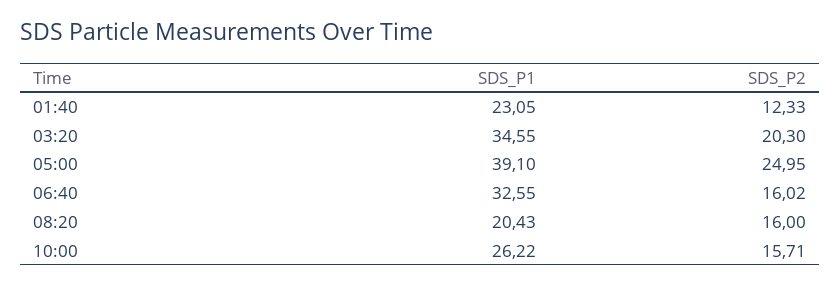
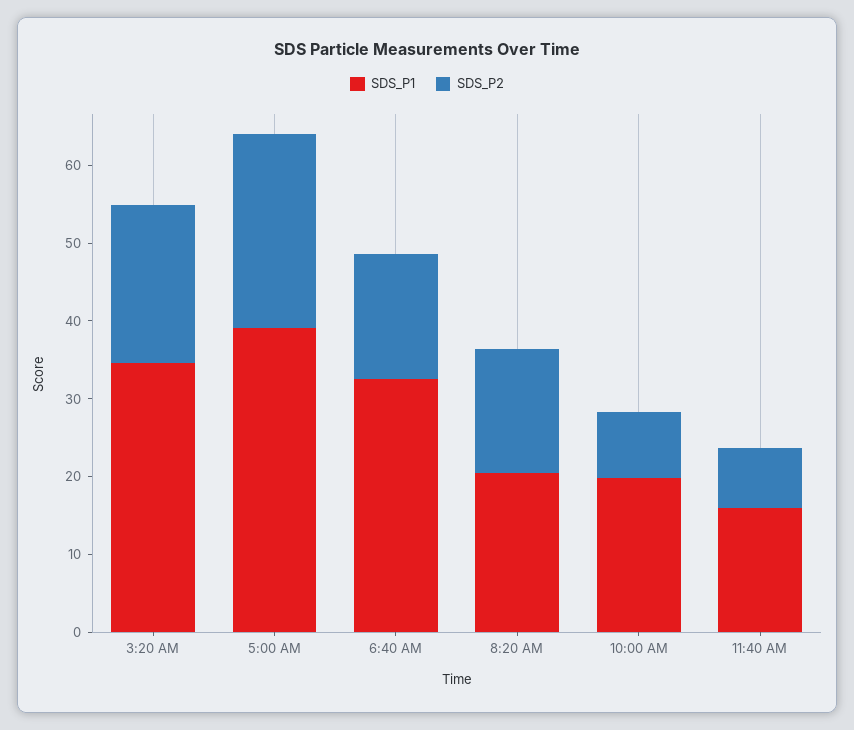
SDS_P1, 01:40: 23.05 -> none
SDS_P2, 01:40: 12.33 -> none
SDS_P1, 10:00: 26.22 -> 20
SDS_P2, 10:00: 15.71 -> 8
SDS_P1, 11:40 AM: none -> 16
SDS_P2, 11:40 AM: none -> 8

